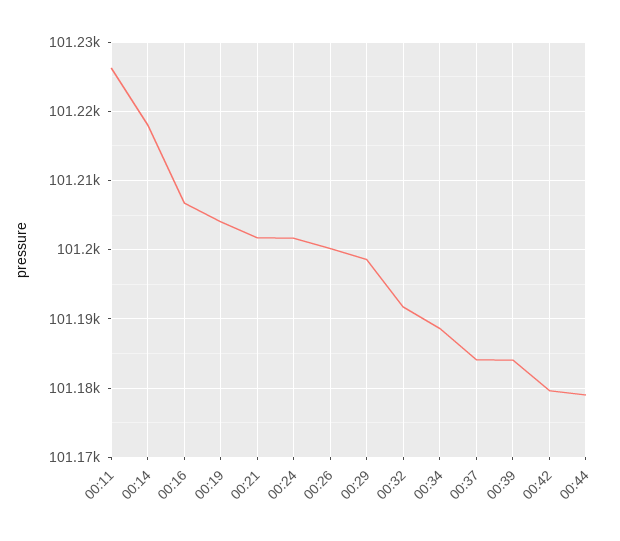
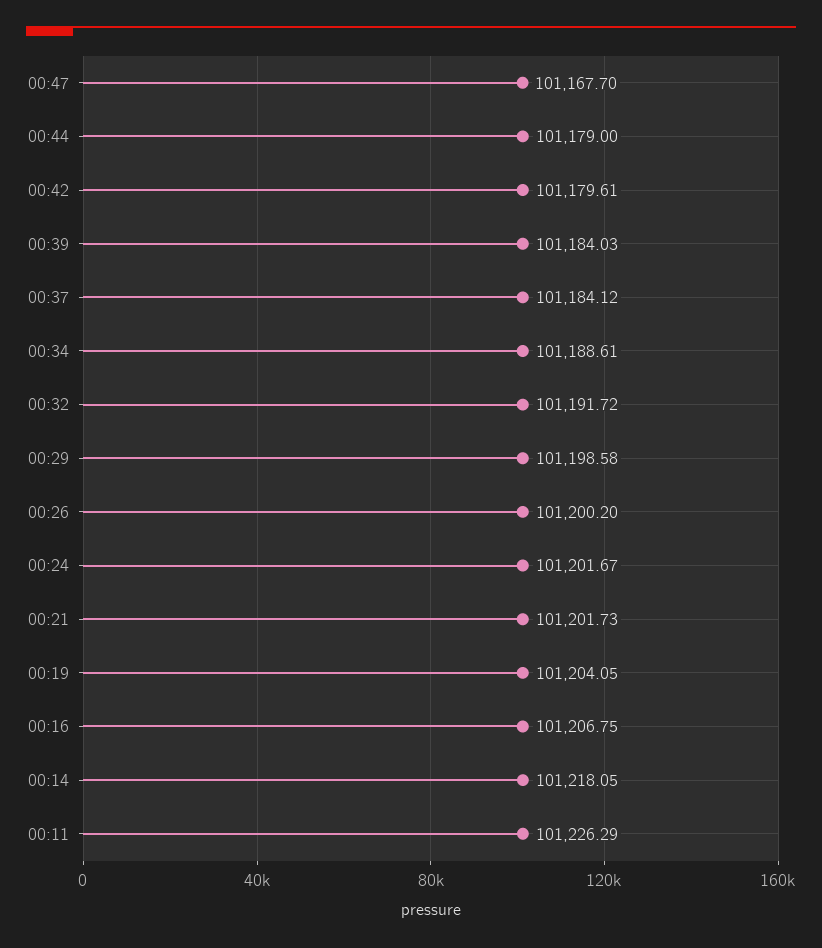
00:47: none -> 101167.7

